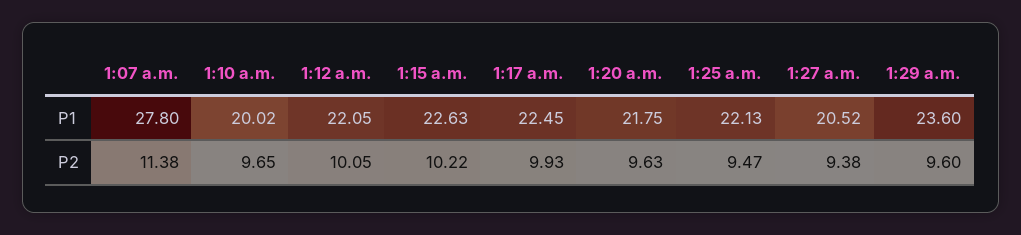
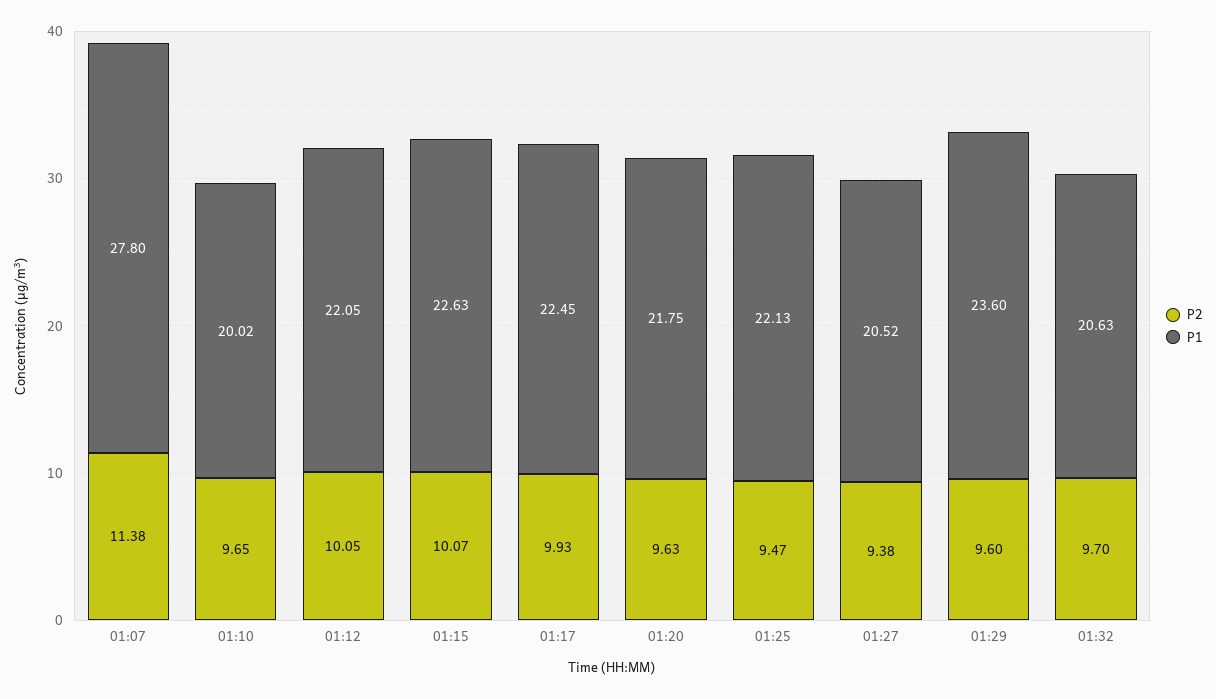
P2, 1:15 a.m.: 10.22 -> 10.07
P2, 01:32: none -> 9.7
P1, 01:32: none -> 20.63

